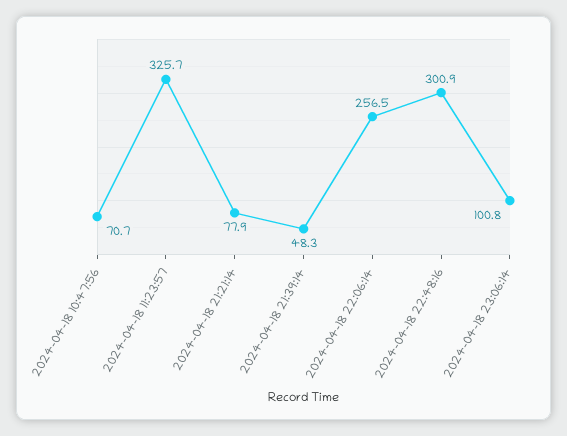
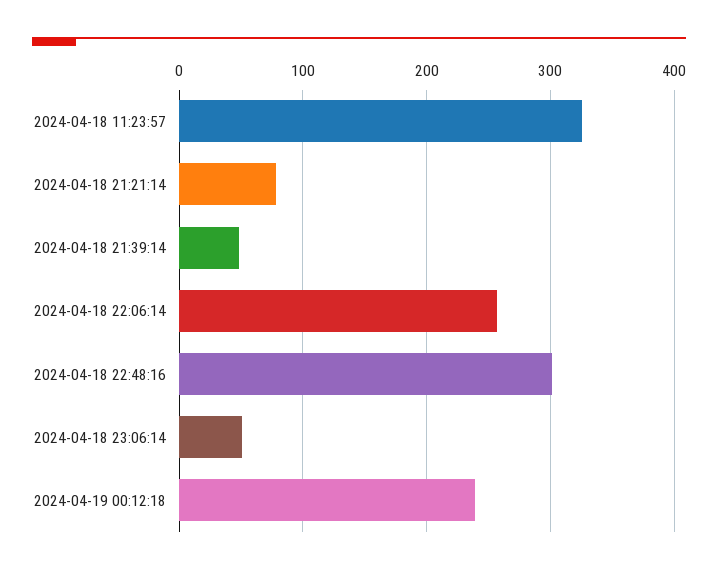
2024-04-18 10:47:56: 70.7 -> none
2024-04-18 23:06:14: 100.8 -> 50
2024-04-19 00:12:18: none -> 240

